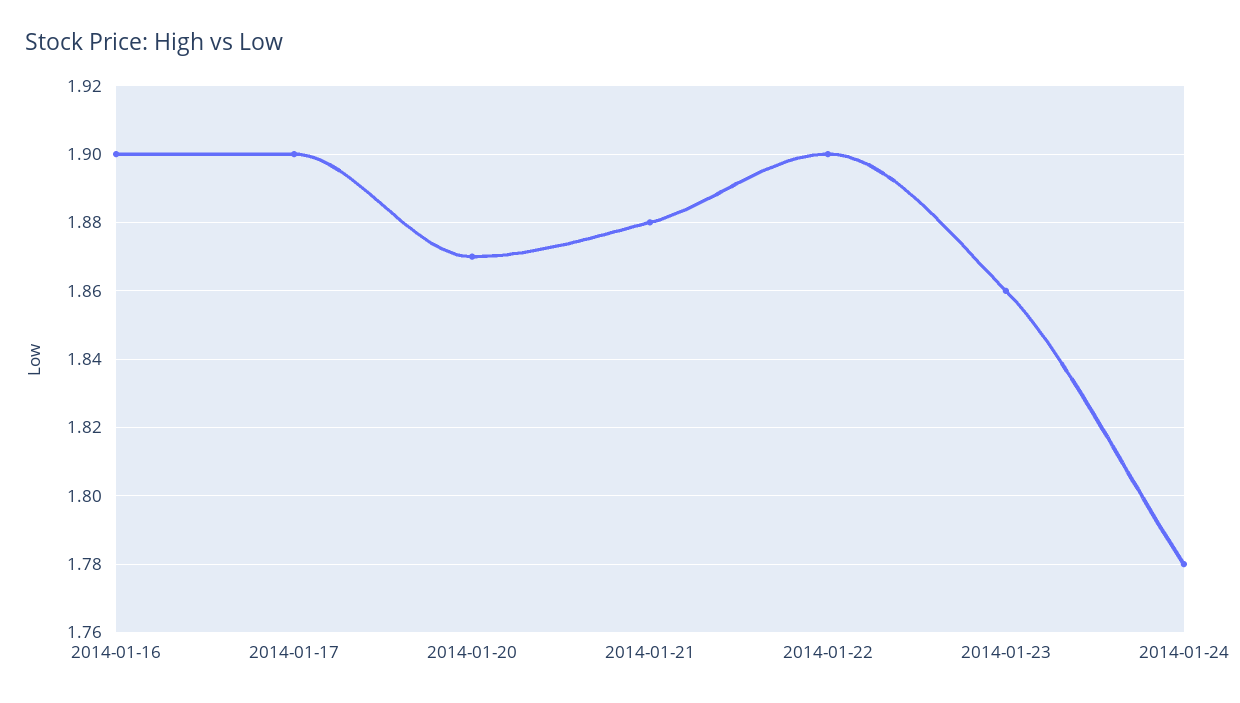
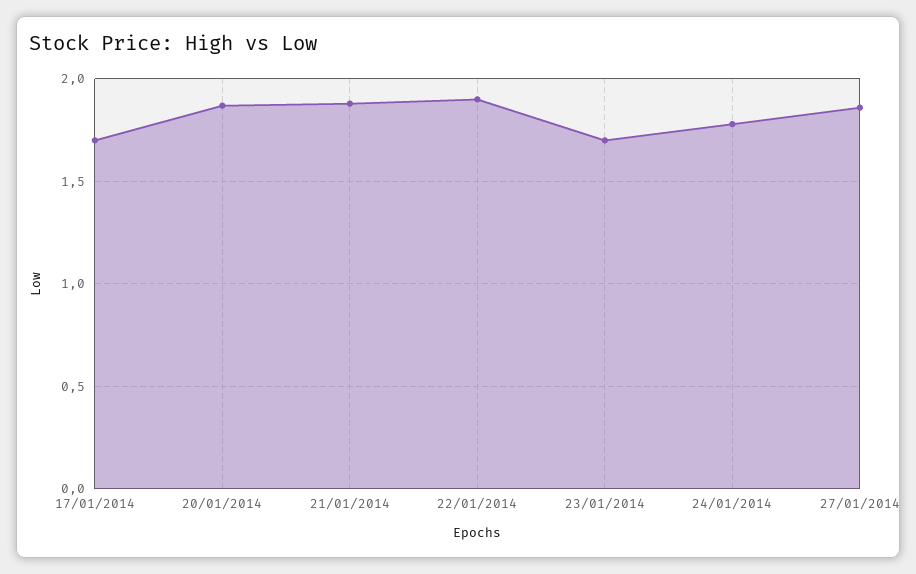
2014-01-16: 1.9 -> none
2014-01-17: 1.9 -> 1.7
2014-01-23: 1.86 -> 1.7
27/01/2014: none -> 1.85

